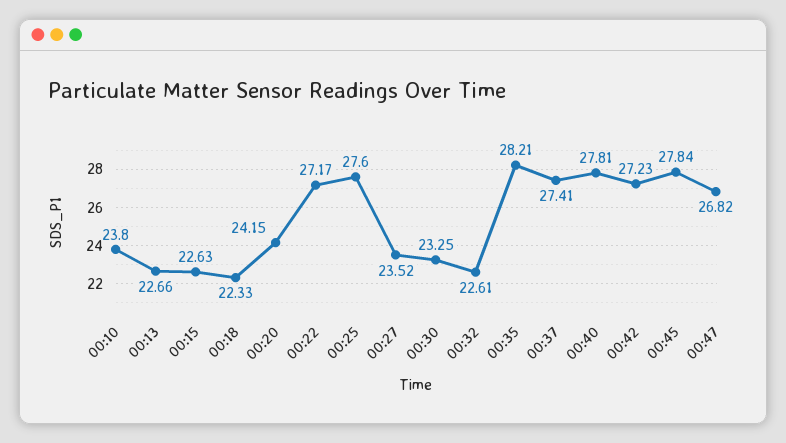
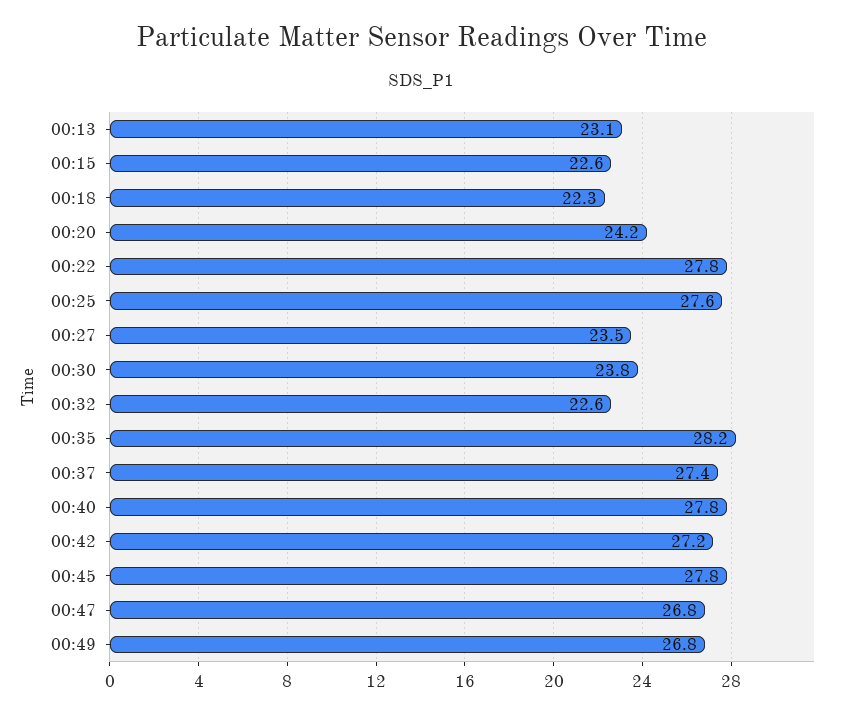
00:10: 23.8 -> none
00:13: 22.66 -> 23.1
00:22: 27.17 -> 27.8
00:30: 23.25 -> 23.8
00:49: none -> 26.8

